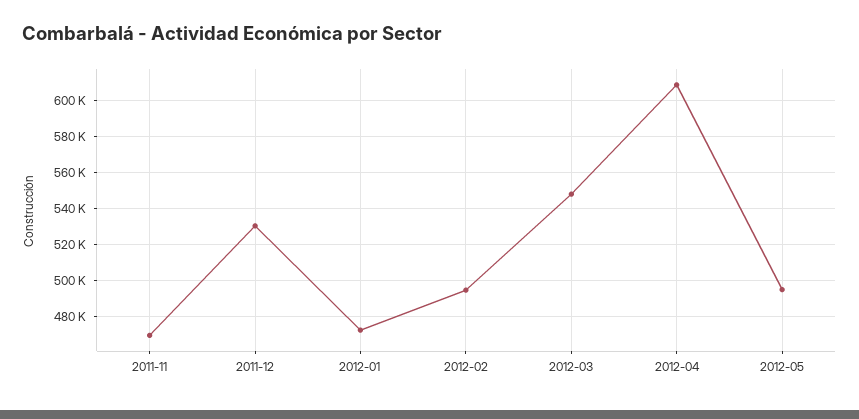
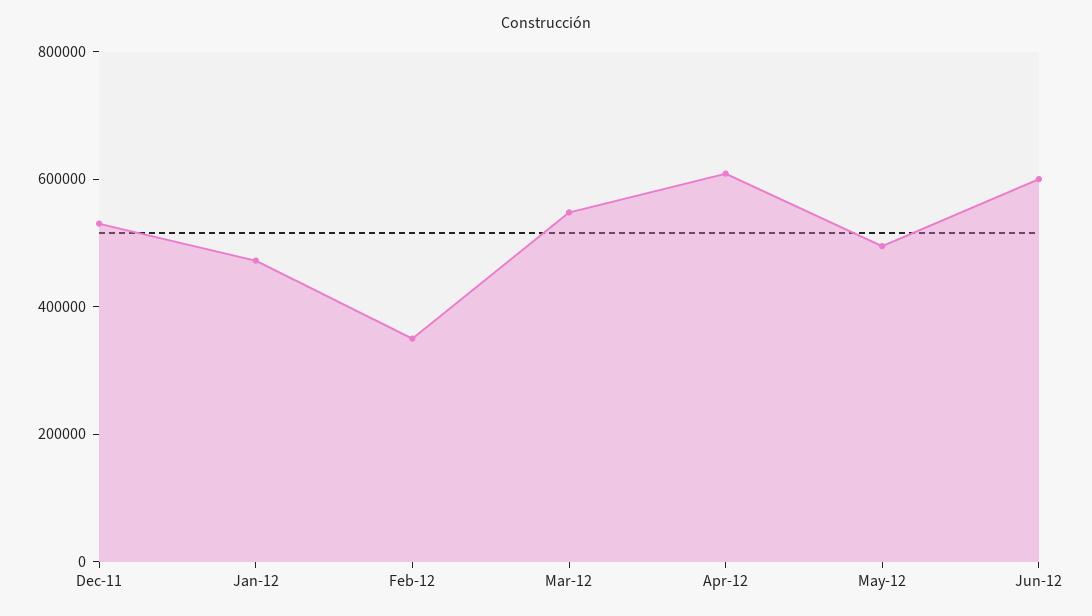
2011-11: 470000 -> none
2012-02: 495000 -> 350000
Jun-12: none -> 600000

